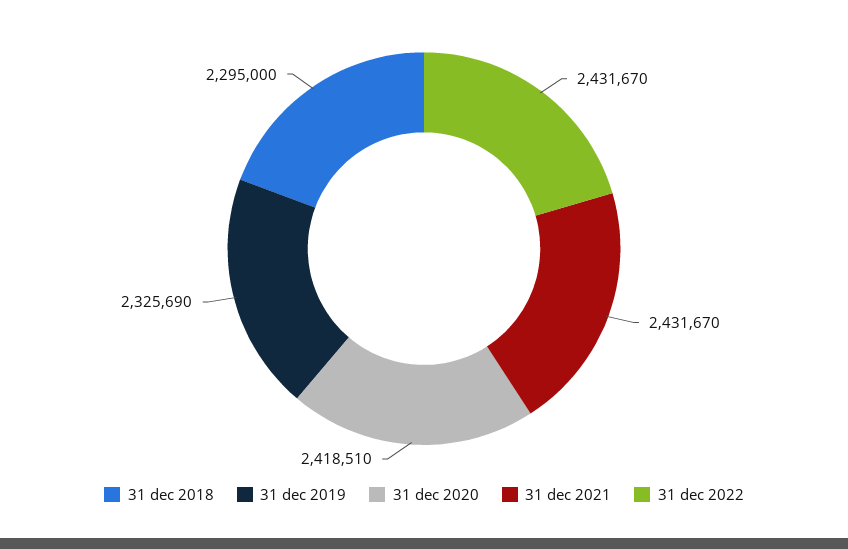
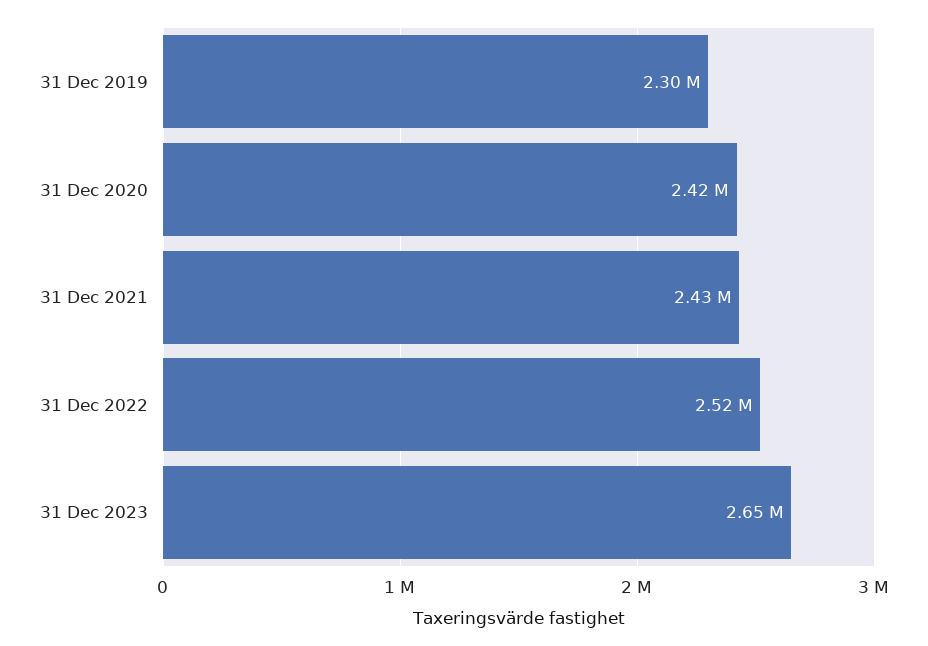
31 dec 2018: 2295000 -> none
31 dec 2019: 2325690 -> 2300000
31 dec 2022: 2431670 -> 2520000
31 Dec 2023: none -> 2650000

